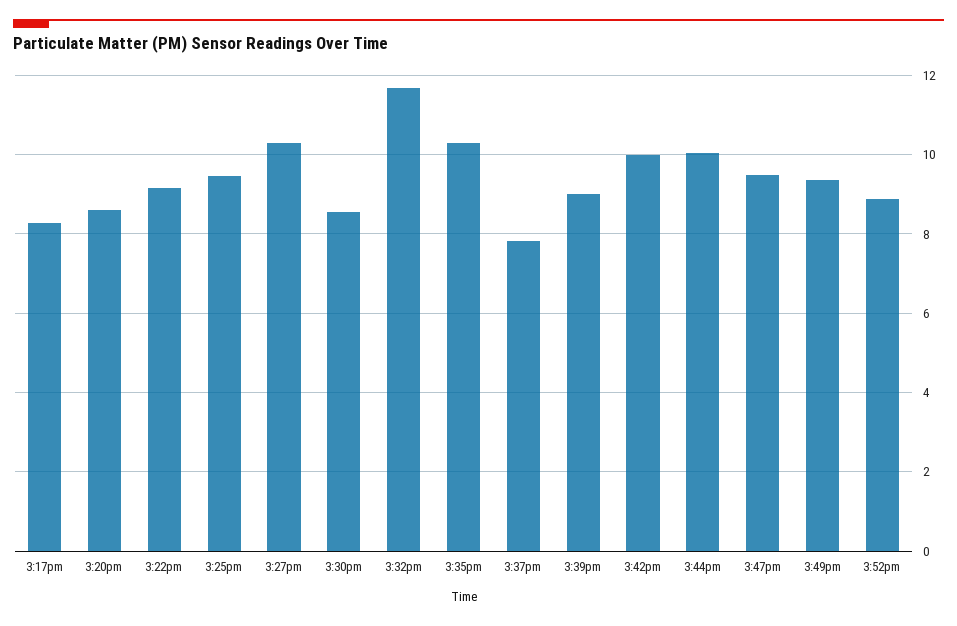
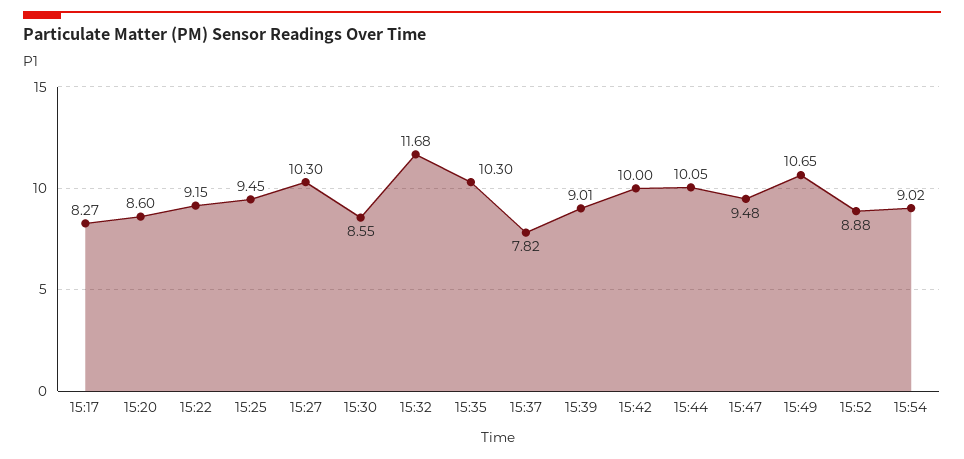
3:49pm: 9.4 -> 10.65
15:54: none -> 9.02

